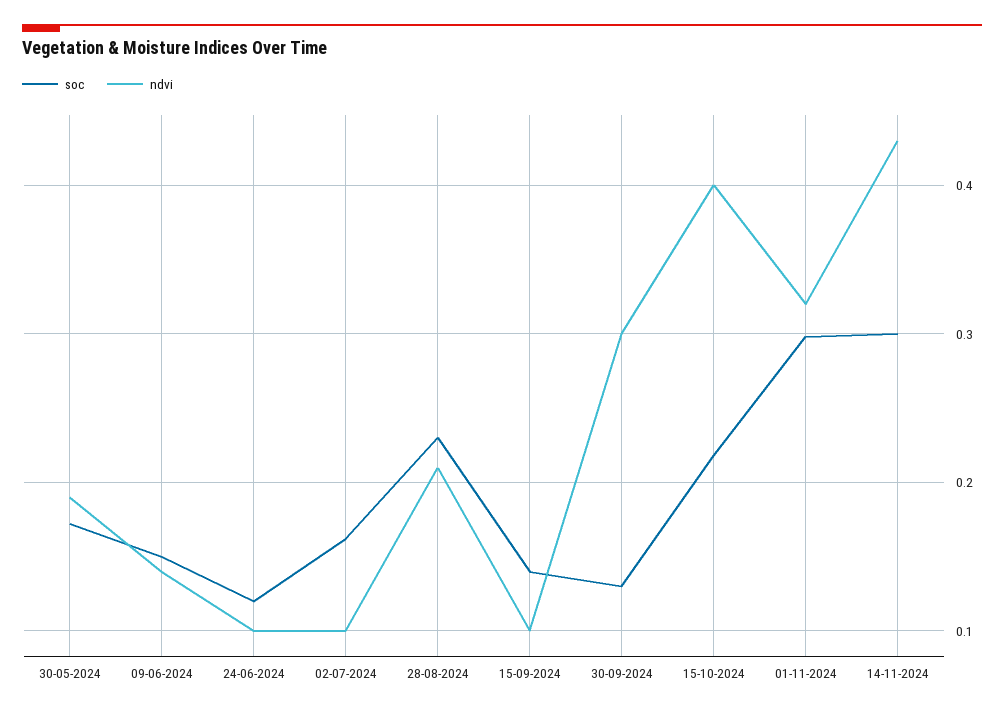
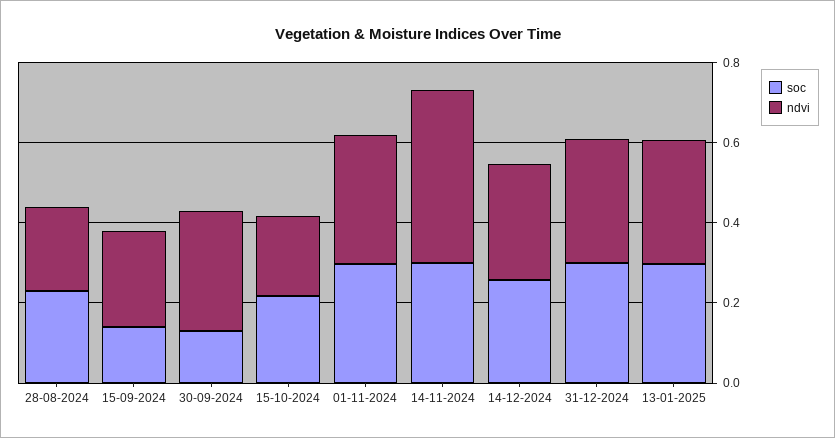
soc, 30-05-2024: 0.17 -> none
ndvi, 30-05-2024: 0.19 -> none
soc, 09-06-2024: 0.15 -> none
ndvi, 09-06-2024: 0.14 -> none
soc, 24-06-2024: 0.12 -> none
ndvi, 24-06-2024: 0.1 -> none
soc, 02-07-2024: 0.16 -> none
ndvi, 02-07-2024: 0.1 -> none
ndvi, 15-09-2024: 0.1 -> 0.25
ndvi, 15-10-2024: 0.4 -> 0.2
soc, 14-12-2024: none -> 0.25
ndvi, 14-12-2024: none -> 0.3
soc, 31-12-2024: none -> 0.3
ndvi, 31-12-2024: none -> 0.3
soc, 13-01-2025: none -> 0.3
ndvi, 13-01-2025: none -> 0.3

